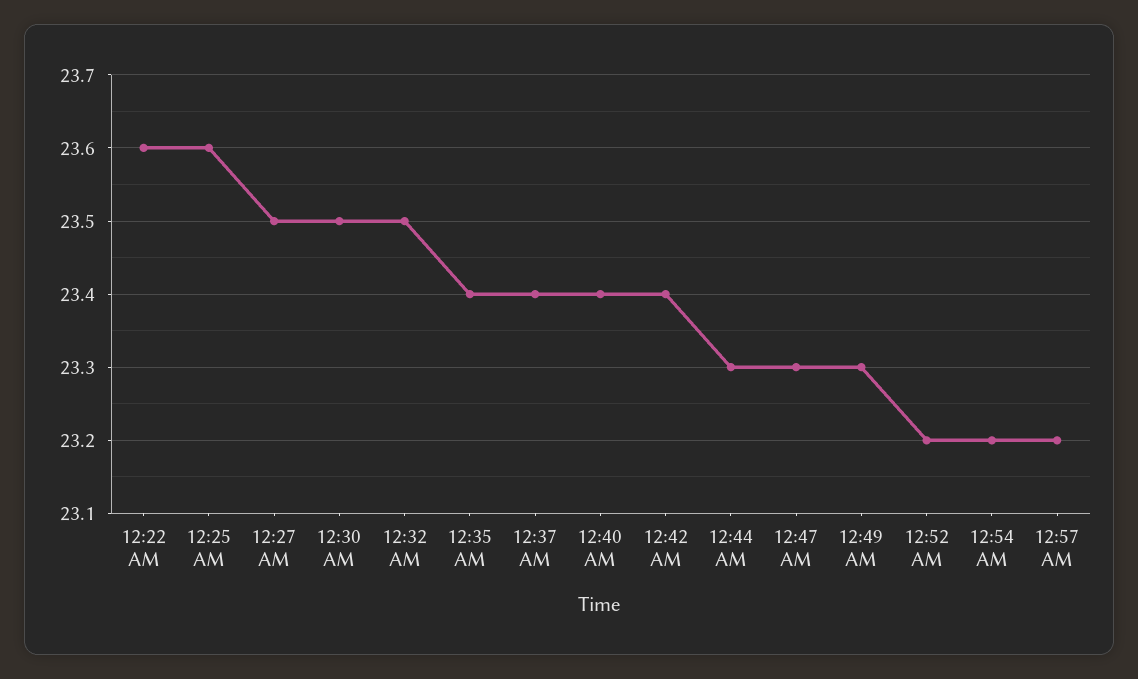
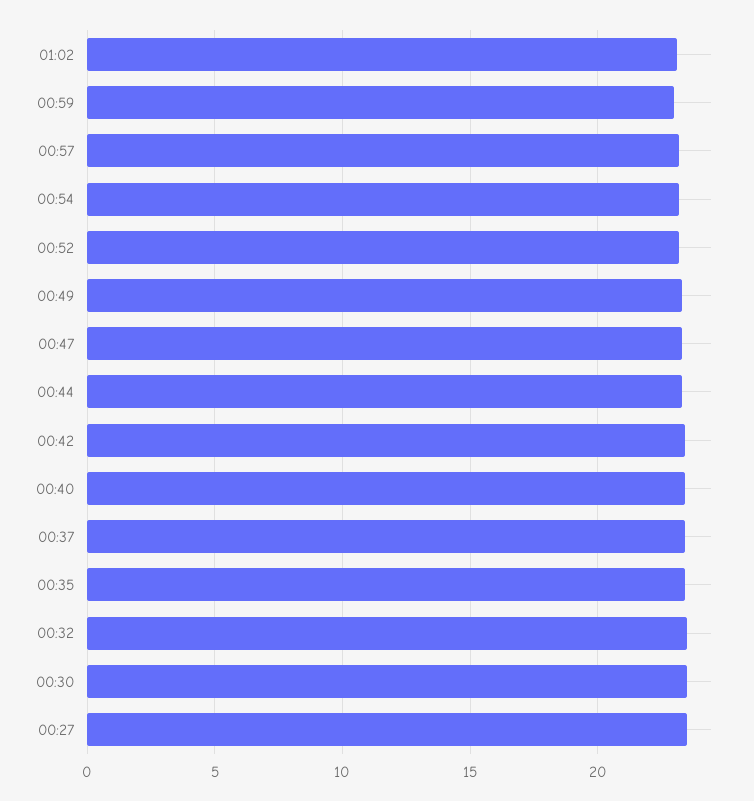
12:22 AM: 23.6 -> none
12:25 AM: 23.6 -> none
01:02: none -> 23
00:59: none -> 23

